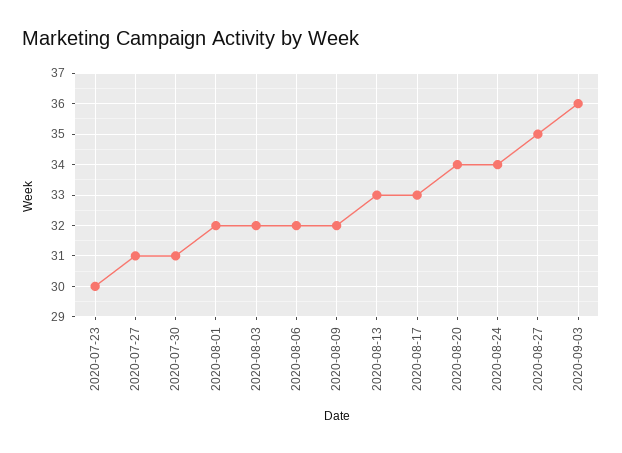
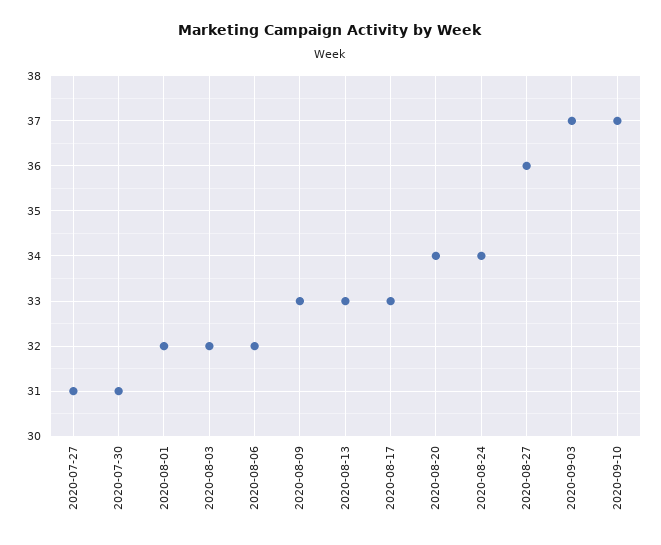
2020-07-23: 30 -> none
2020-08-09: 32 -> 33
2020-08-27: 35 -> 36
2020-09-03: 36 -> 37
2020-09-10: none -> 37

